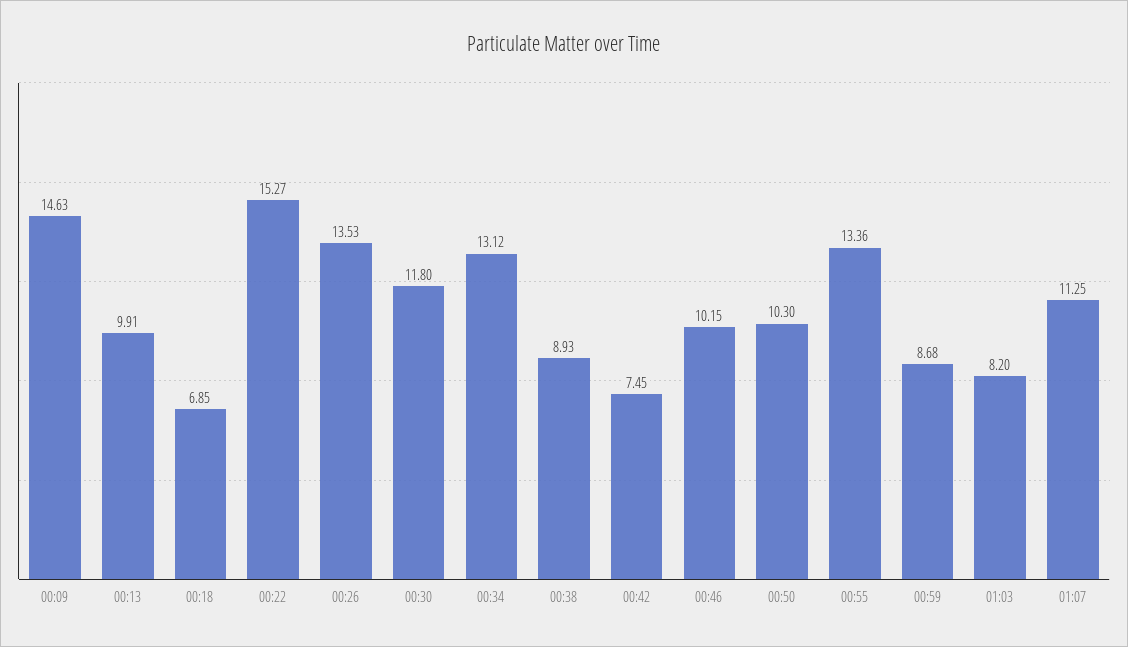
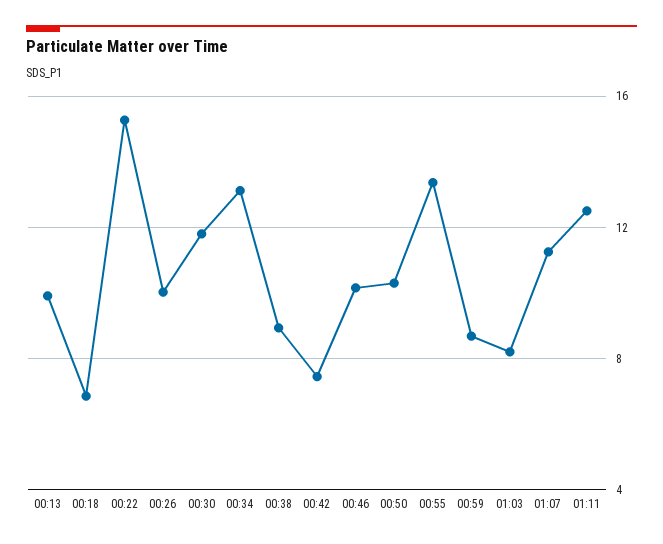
00:09: 14.63 -> none
00:26: 13.53 -> 10
01:11: none -> 12.5

